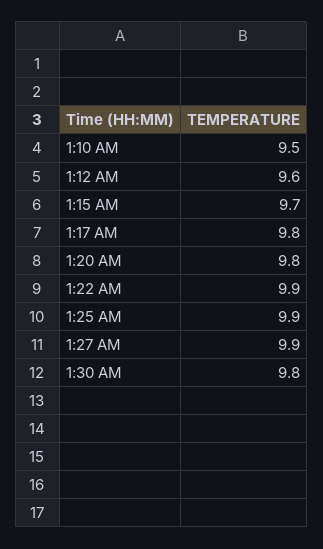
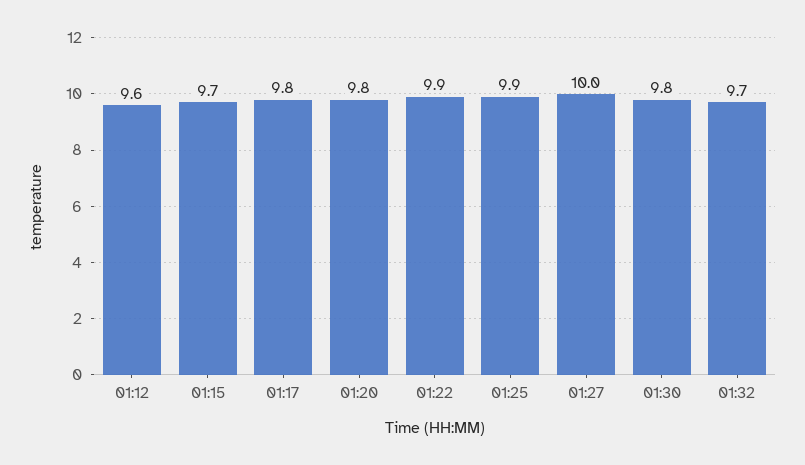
1:10 AM: 9.5 -> none
1:27 AM: 9.9 -> 10
01:32: none -> 9.7

